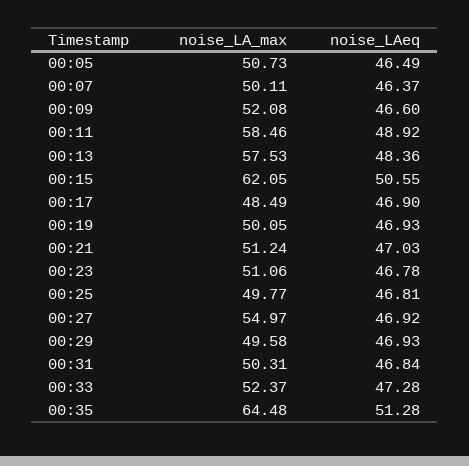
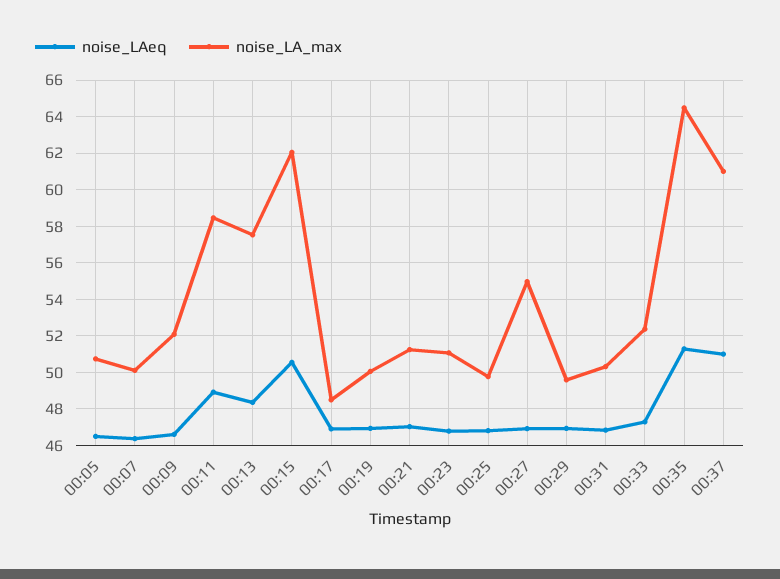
noise_LAeq, 00:37: none -> 51
noise_LA_max, 00:37: none -> 61

